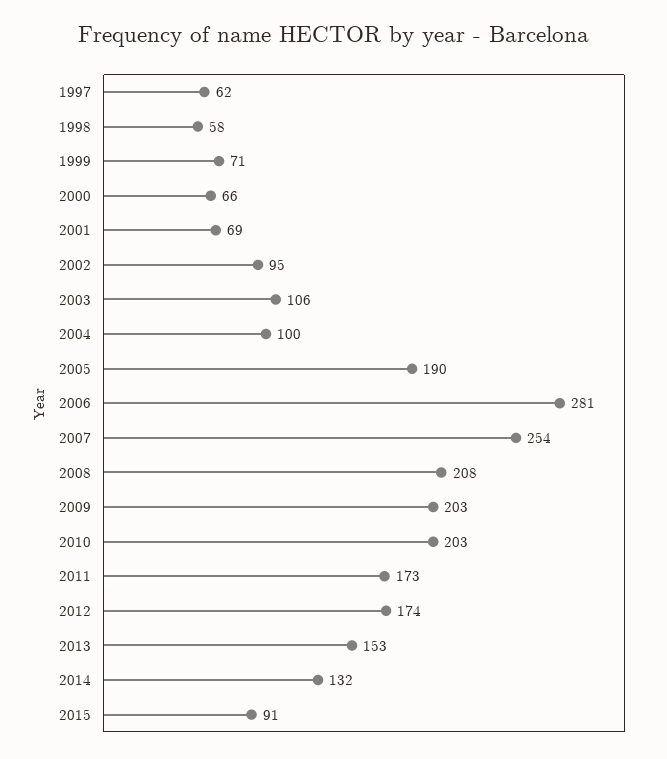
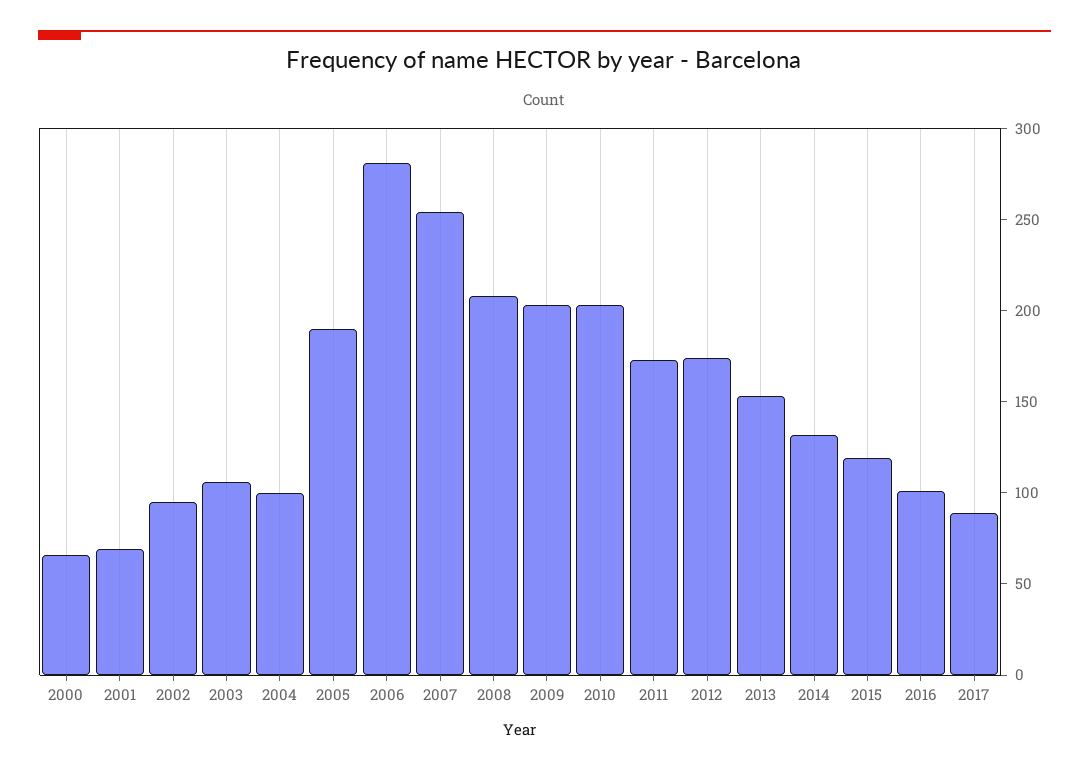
1997: 62 -> none
1998: 58 -> none
1999: 71 -> none
2015: 91 -> 120
2016: none -> 100
2017: none -> 90

